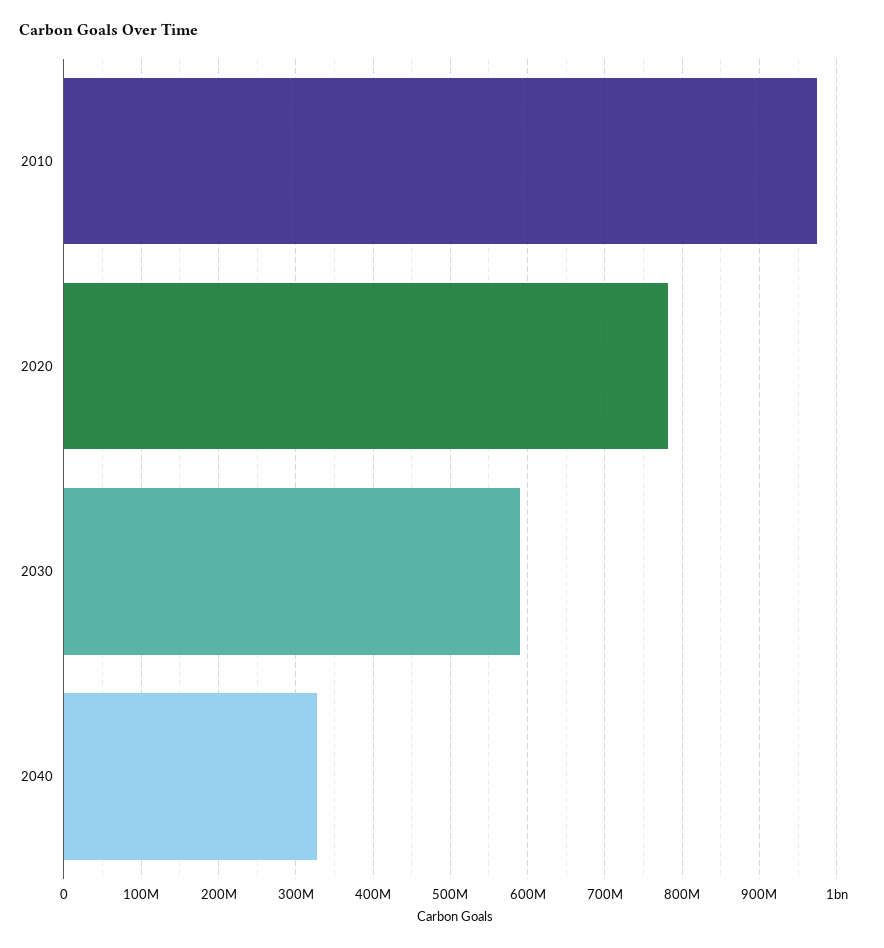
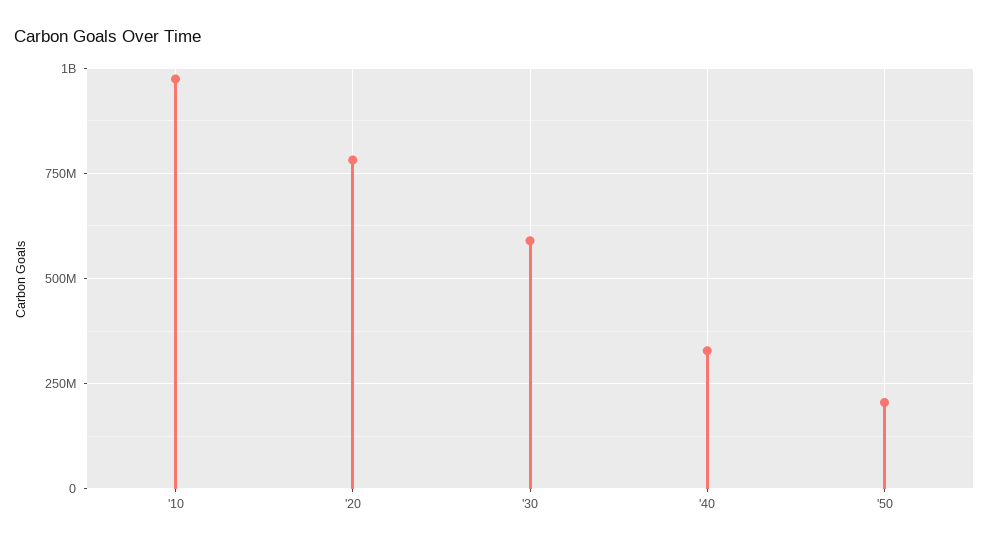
'50: none -> 200000000

